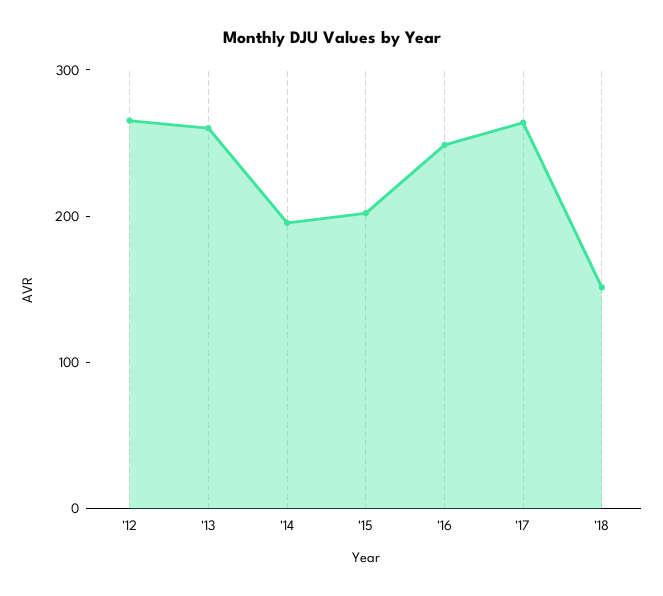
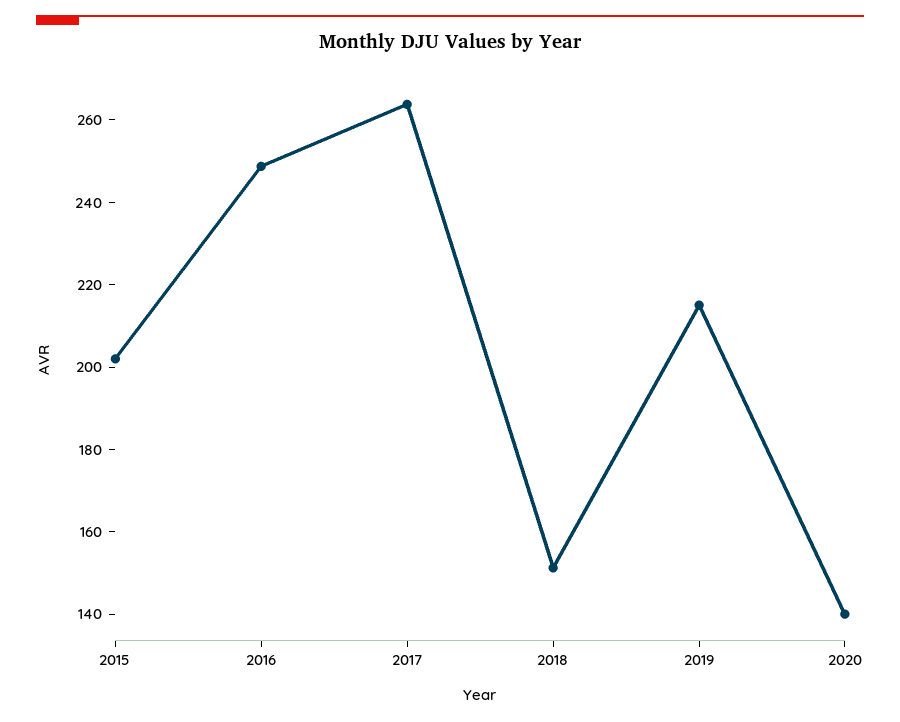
'12: 260 -> none
'13: 260 -> none
'14: 200 -> none
2019: none -> 215
2020: none -> 140

